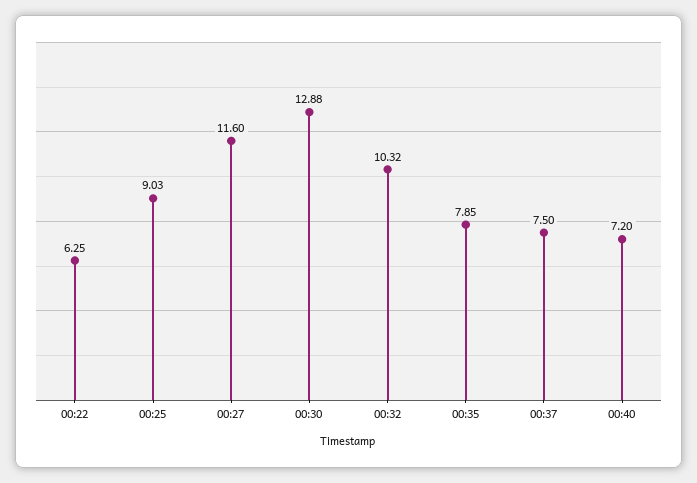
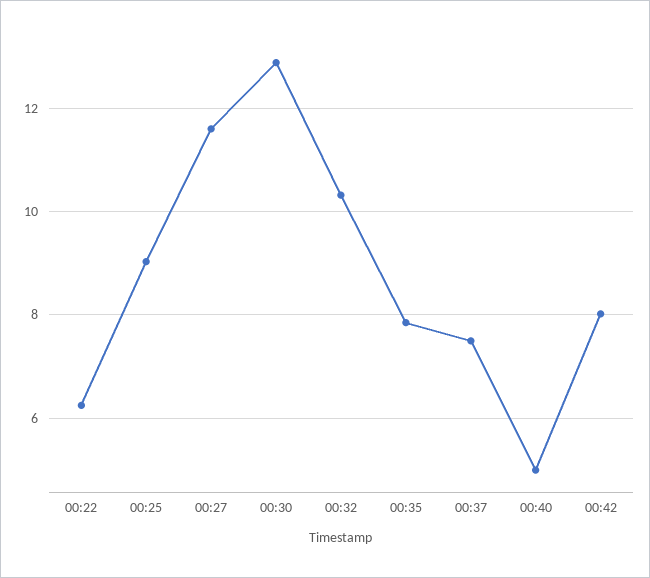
00:40: 7.2 -> 5
00:42: none -> 8

